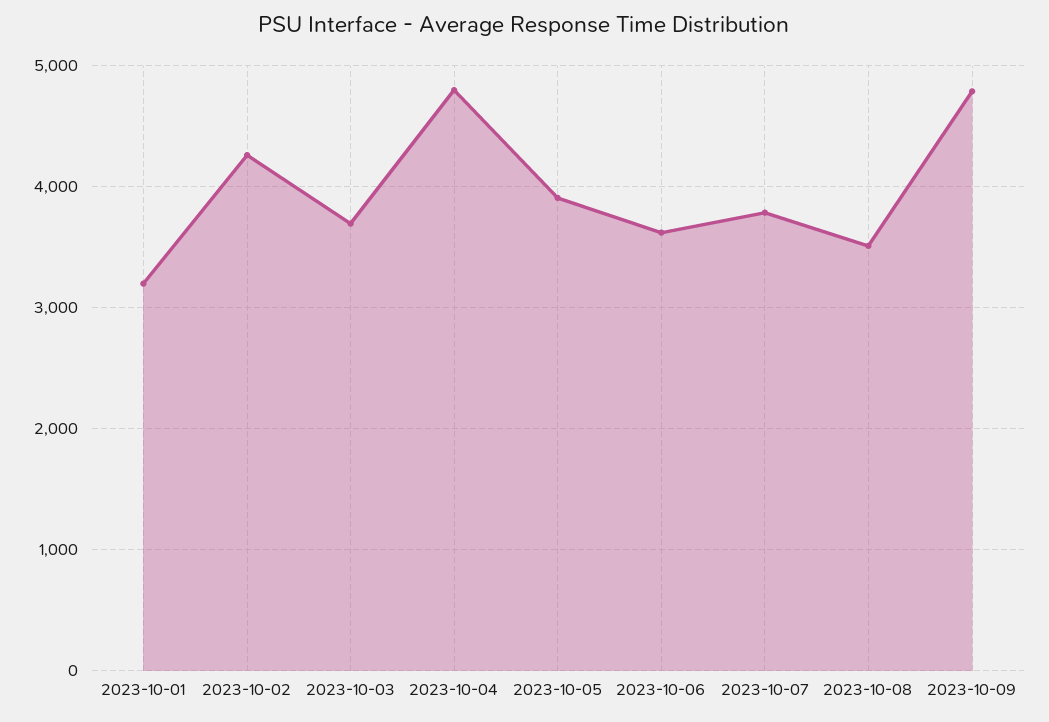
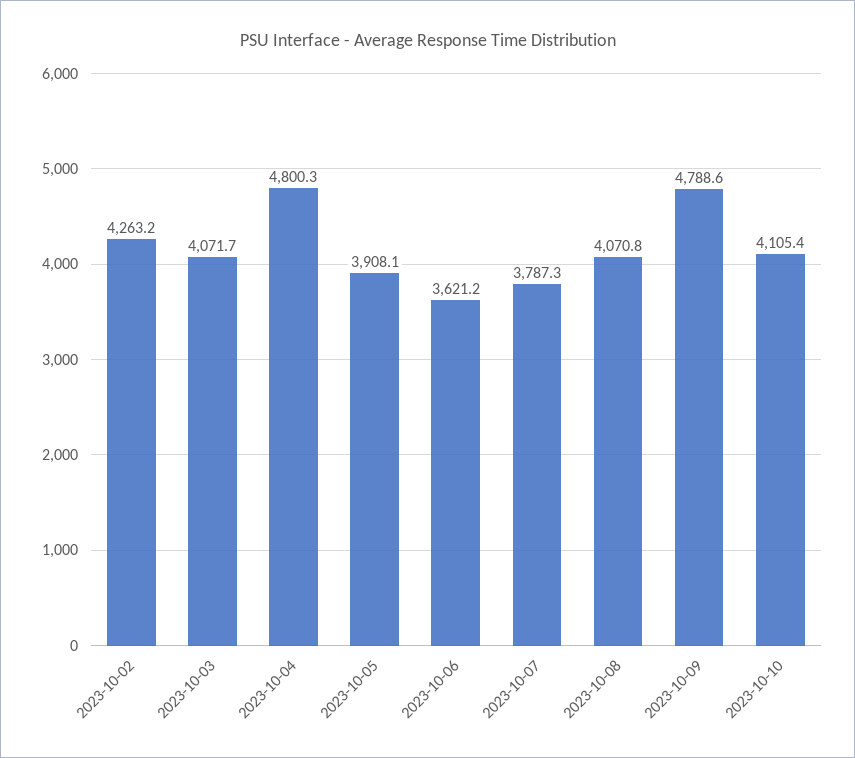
2023-10-01: 3200 -> none
2023-10-03: 3700 -> 4071.7
2023-10-08: 3500 -> 4070.8
2023-10-10: none -> 4105.4

